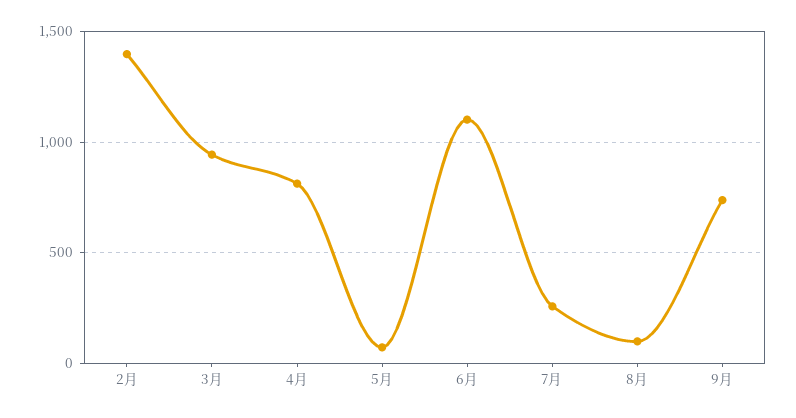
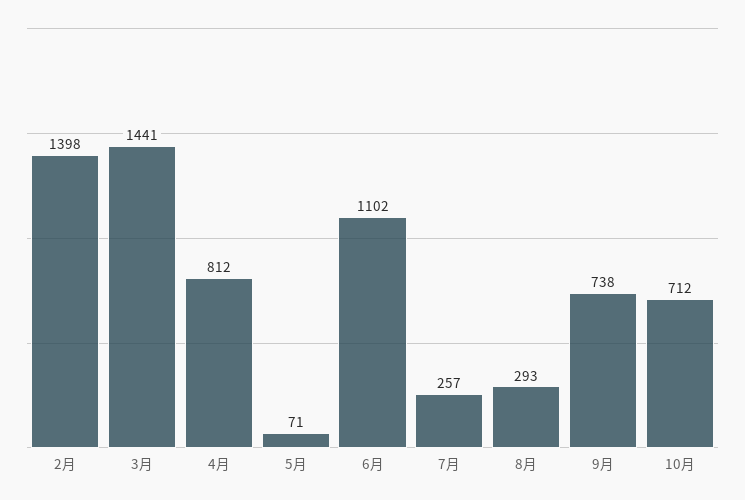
3月: 950 -> 1441
8月: 100 -> 293
10月: none -> 712

